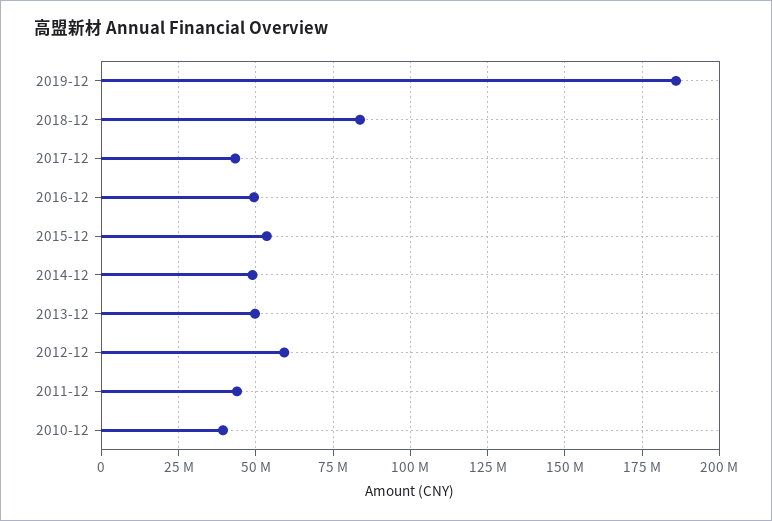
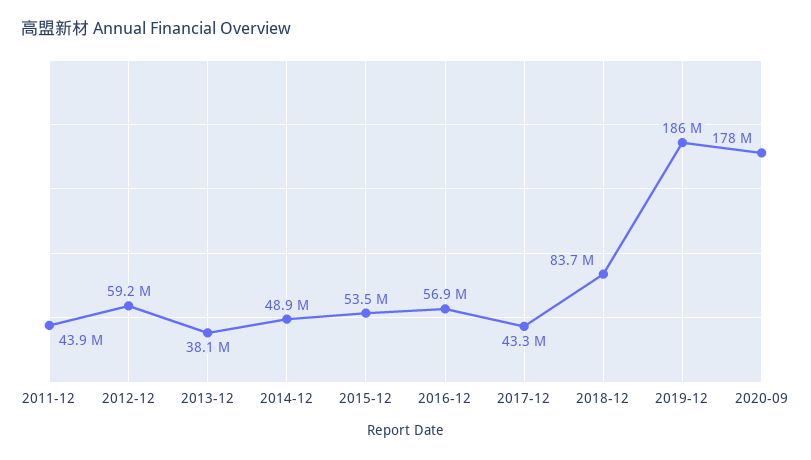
2016-12: 50000000 -> 56900000
2013-12: 50000000 -> 38100000
2010-12: 40000000 -> none
2020-09: none -> 178000000

